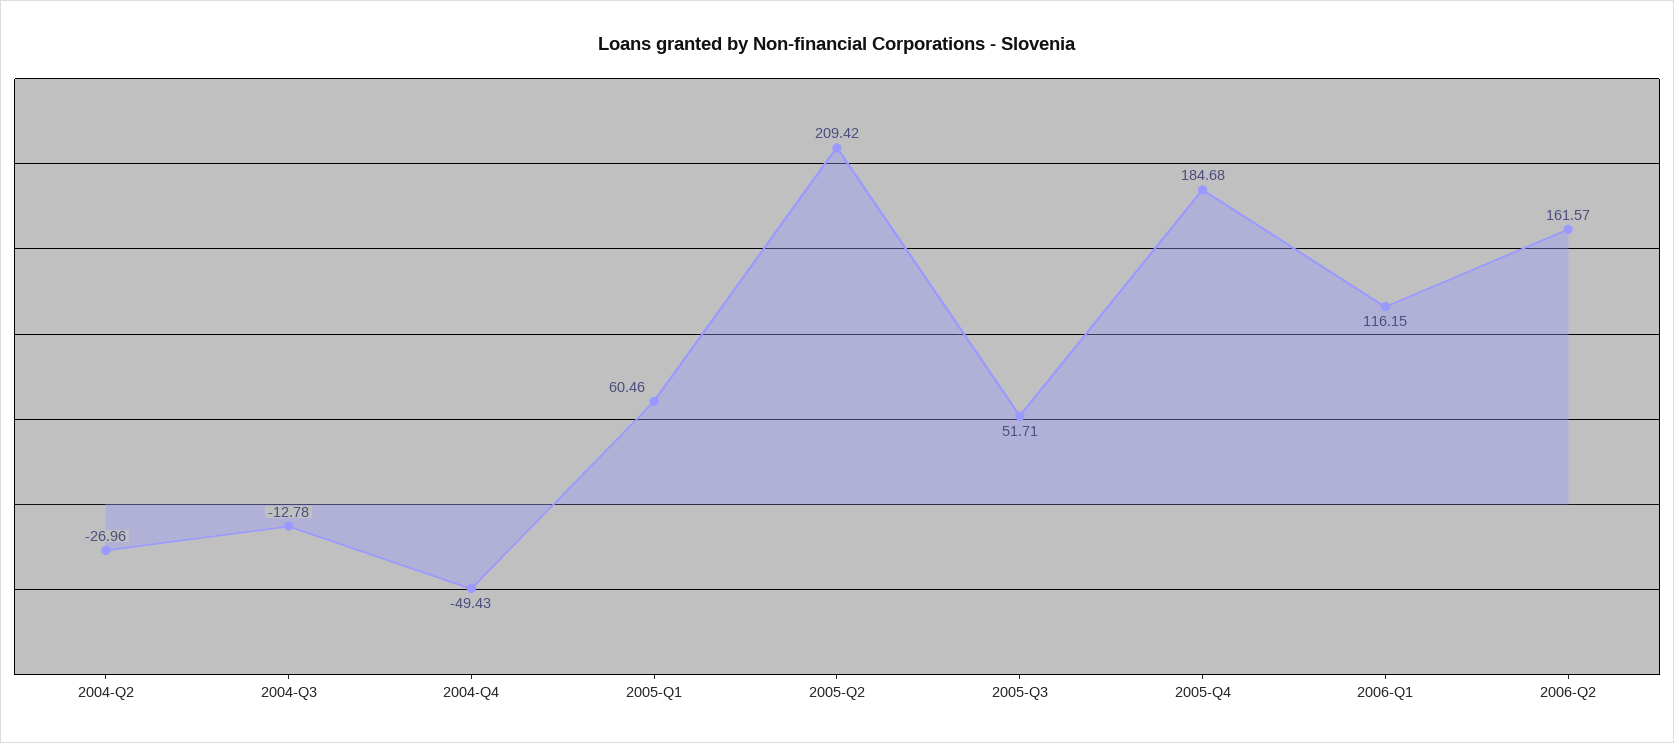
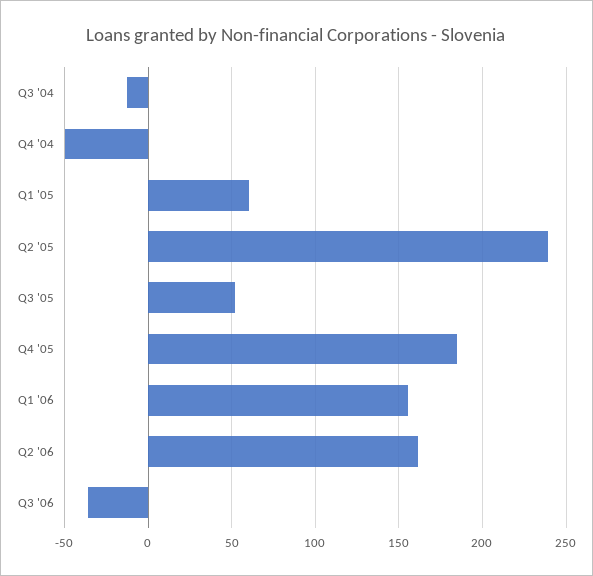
2004-Q2: -26.96 -> none
2005-Q2: 209.42 -> 240
2006-Q1: 116.15 -> 155
Q3 '06: none -> -35

